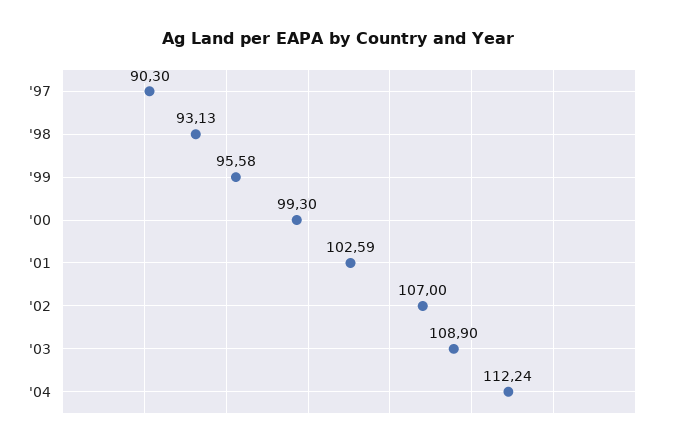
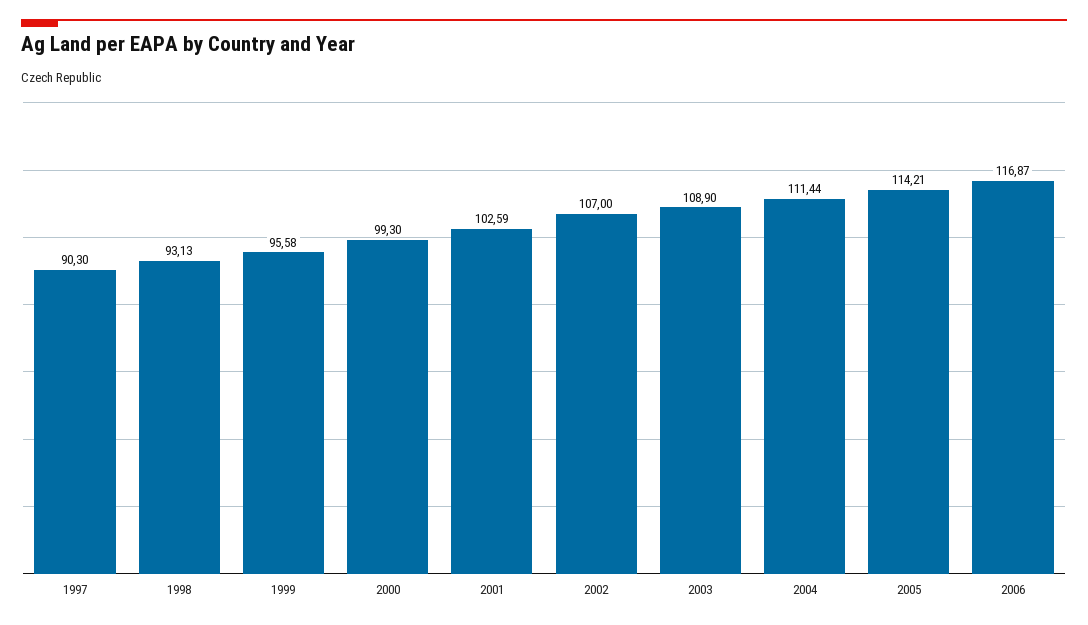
'04: 112.24 -> 111.44
2005: none -> 114.21
2006: none -> 116.87

